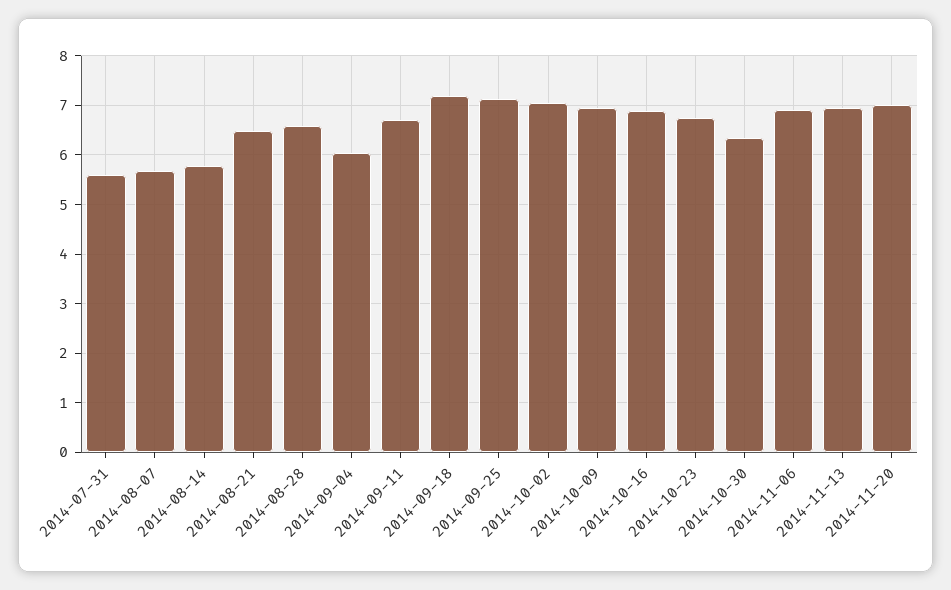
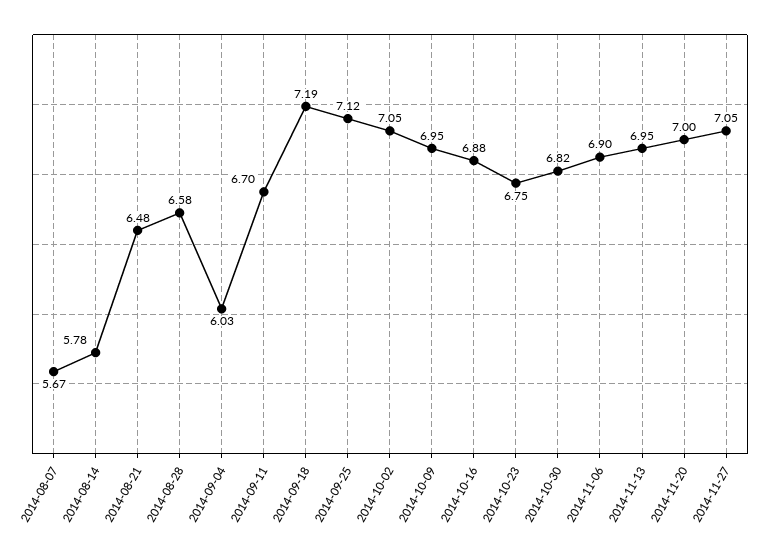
2014-07-31: 5.6 -> none
2014-10-30: 6.4 -> 6.82
2014-11-27: none -> 7.05

